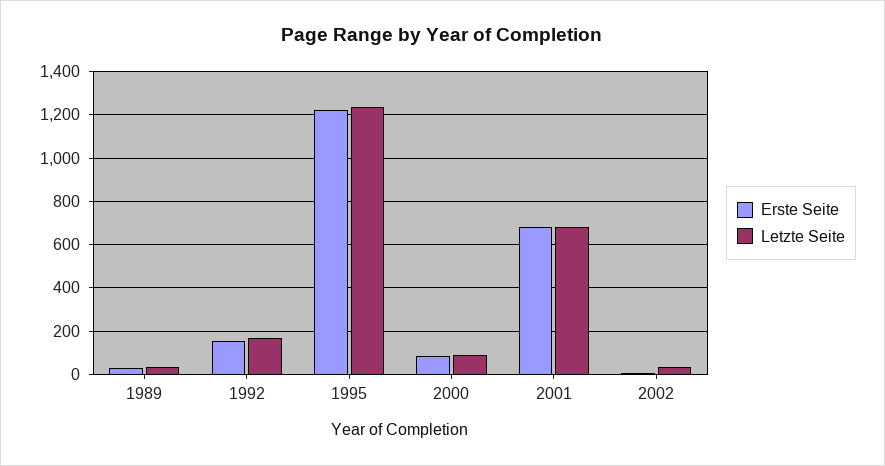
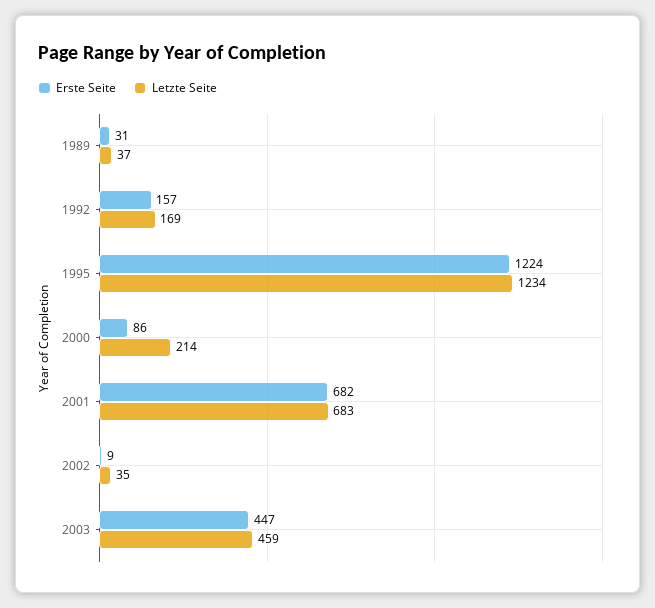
Letzte Seite, 2000: 100 -> 214
Erste Seite, 2003: none -> 447
Letzte Seite, 2003: none -> 459

